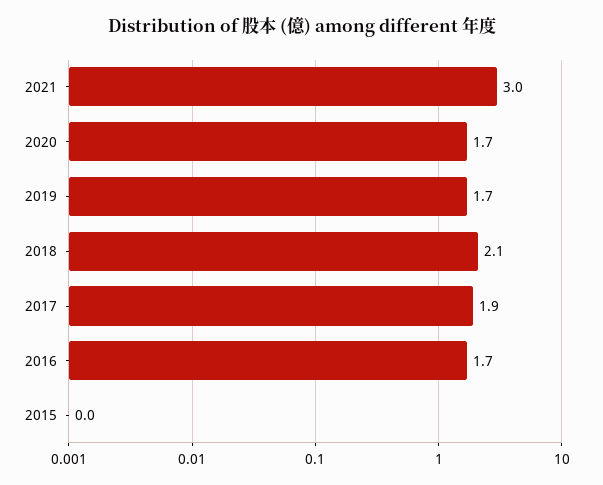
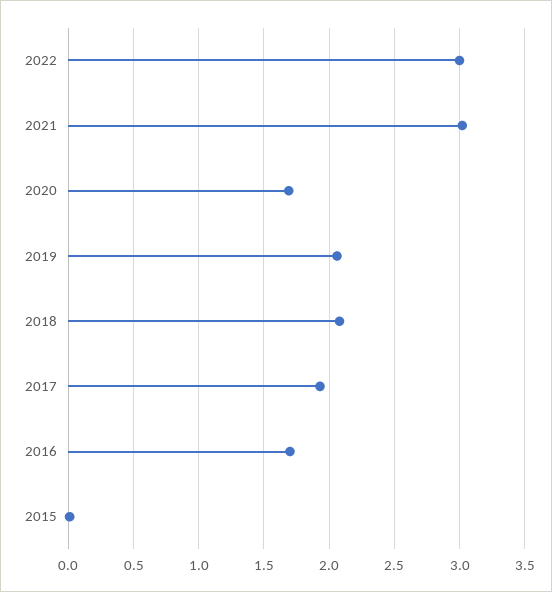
2019: 1.7 -> 2.05
2022: none -> 3

